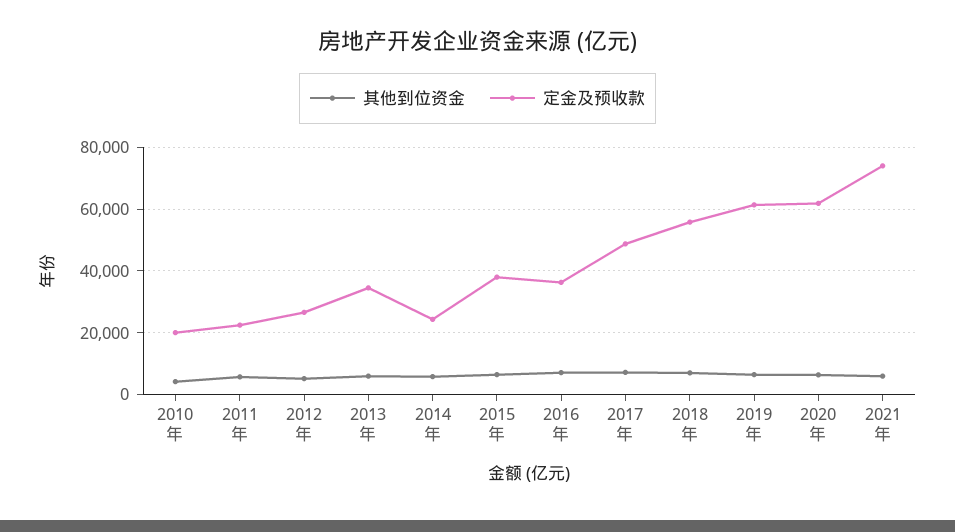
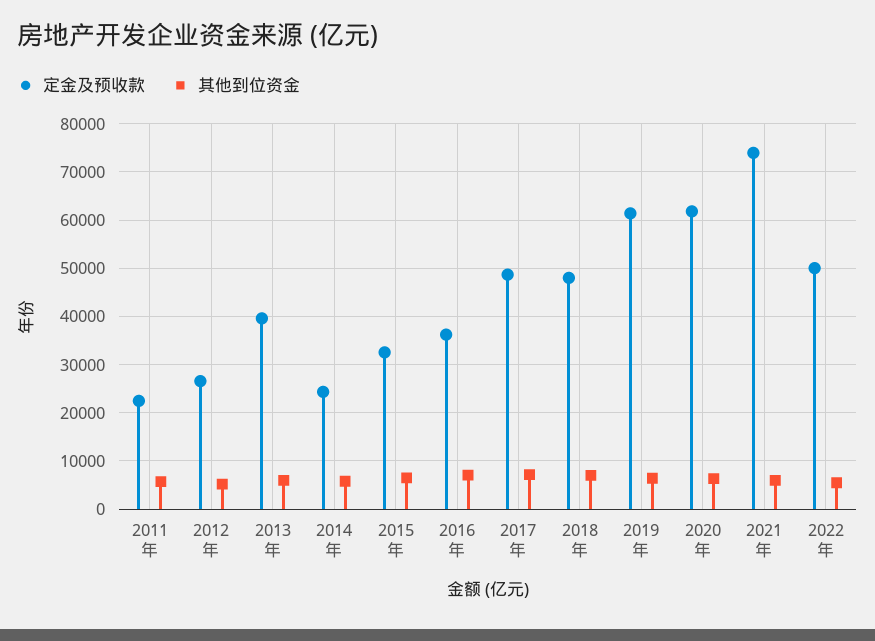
其他到位资金, 2010年: 4000 -> none
定金及预收款, 2010年: 20000 -> none
定金及预收款, 2013年: 34000 -> 40000
定金及预收款, 2015年: 38000 -> 32000
定金及预收款, 2018年: 56000 -> 48000
定金及预收款, 2022年: none -> 50000
其他到位资金, 2022年: none -> 6000

